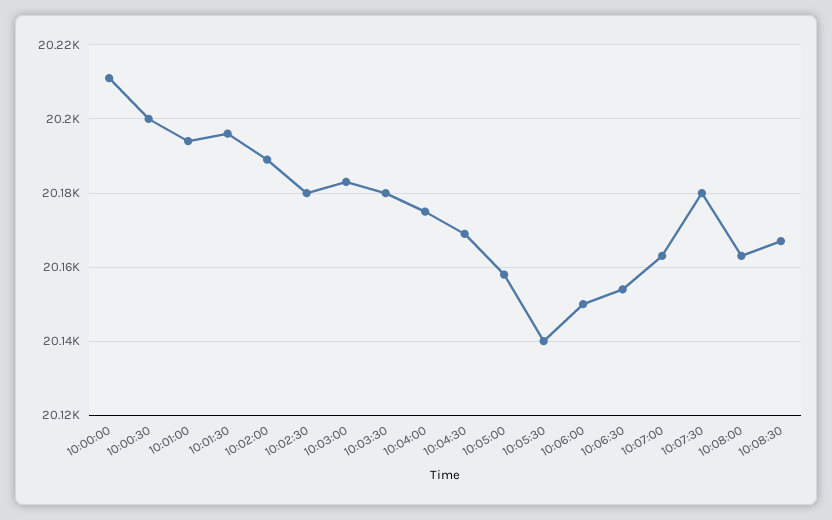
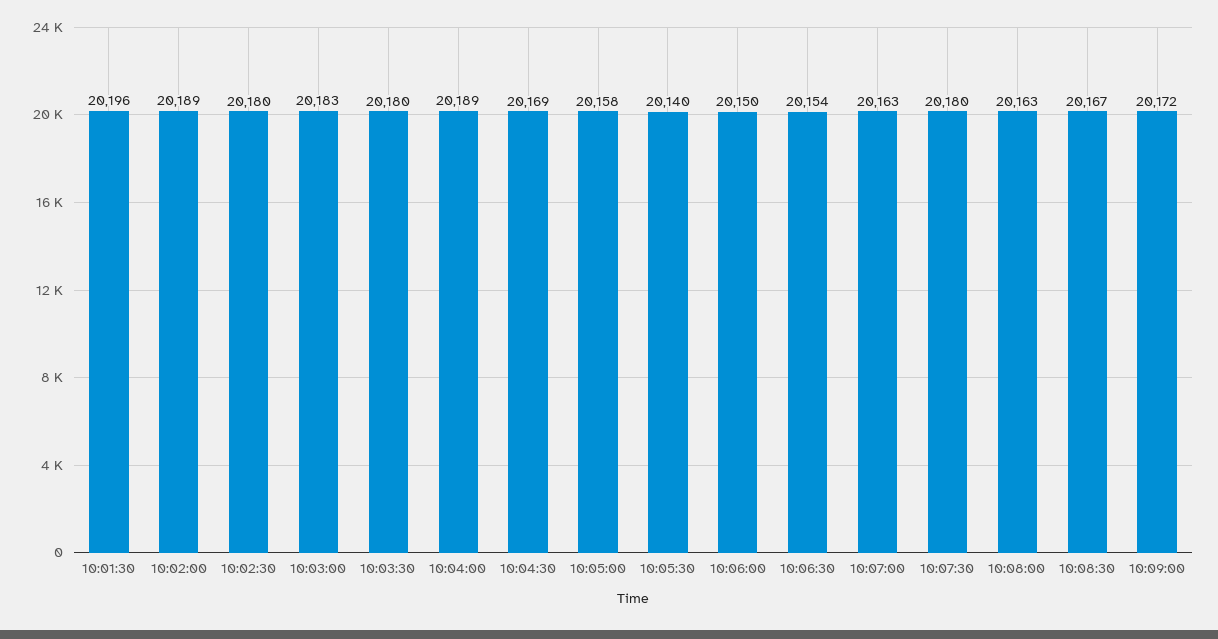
10:00:00: 20210 -> none
10:00:30: 20200 -> none
10:01:00: 20195 -> none
10:04:00: 20175 -> 20189
10:09:00: none -> 20172

